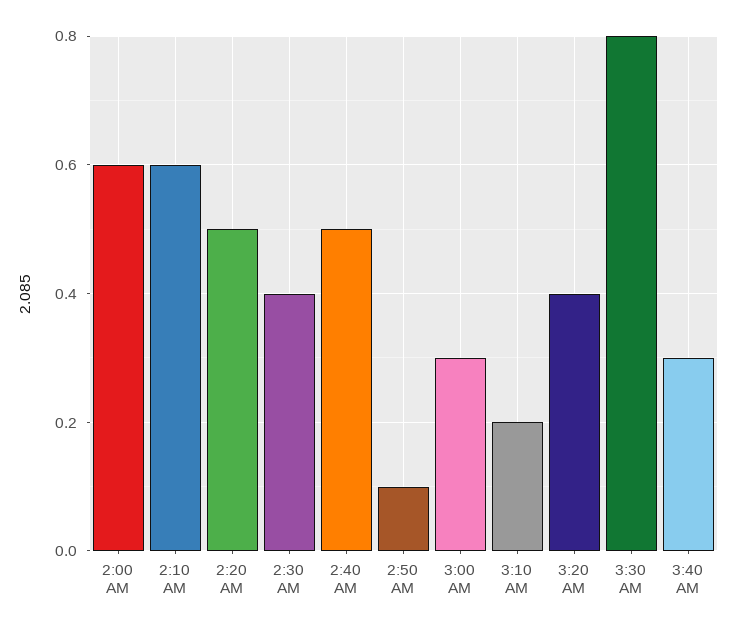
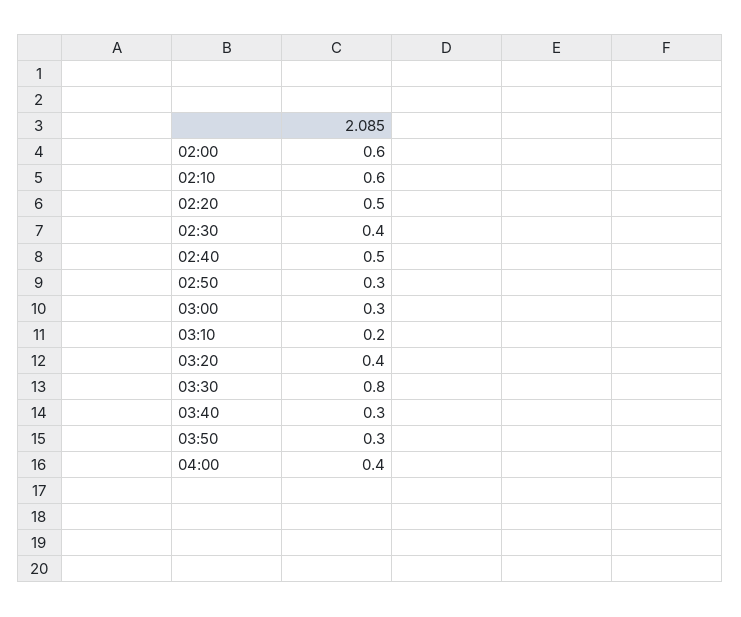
2:50 AM: 0.1 -> 0.3
03:50: none -> 0.3
04:00: none -> 0.4

